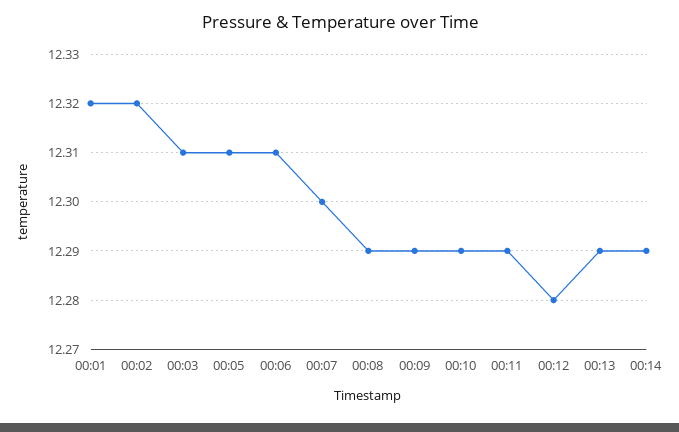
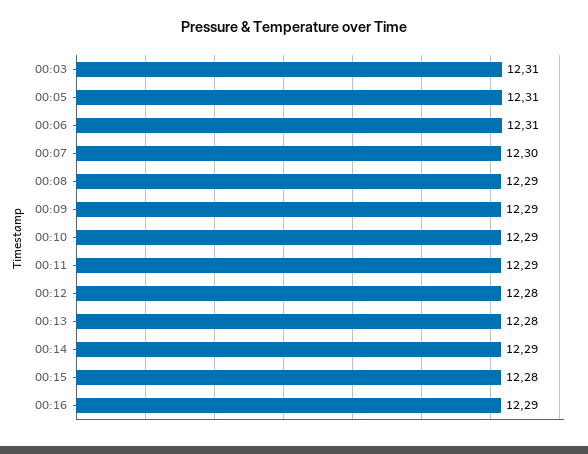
00:01: 12.32 -> none
00:02: 12.32 -> none
00:13: 12.29 -> 12.28
00:15: none -> 12.28
00:16: none -> 12.29

